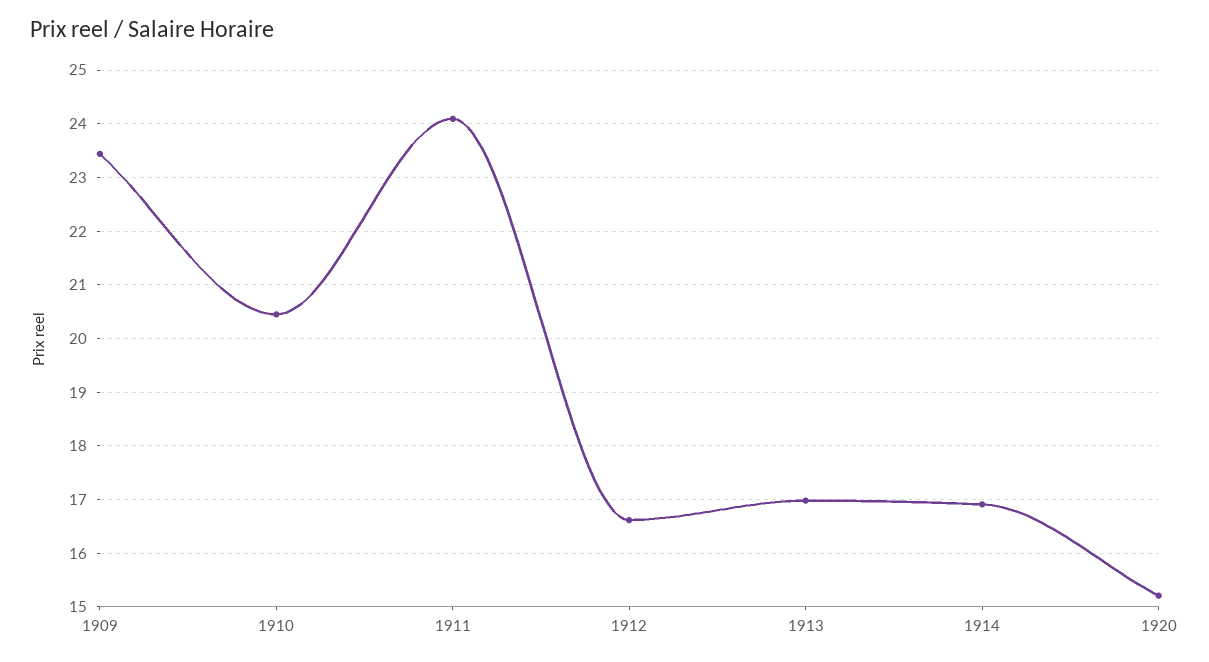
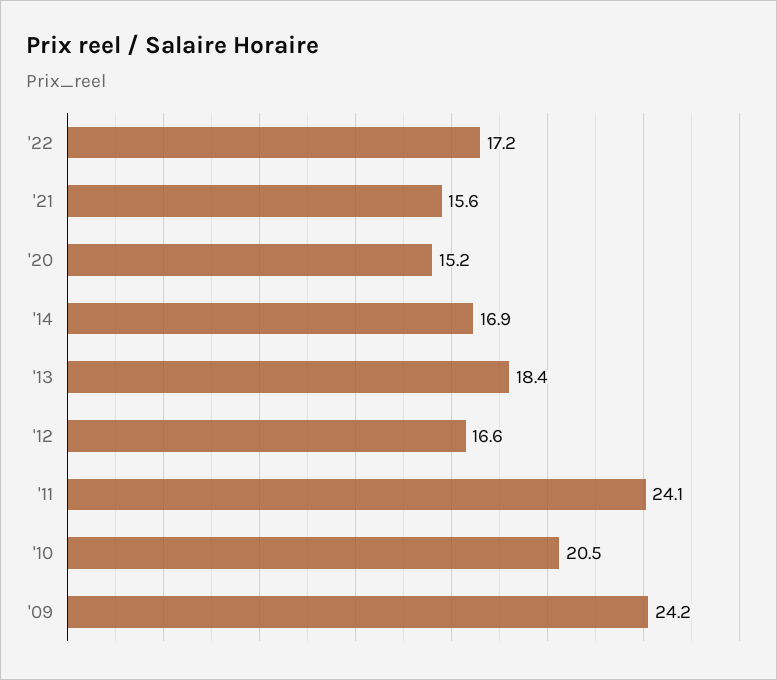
1909: 23.4 -> 24.2
1913: 17 -> 18.4
'22: none -> 17.2
'21: none -> 15.6

